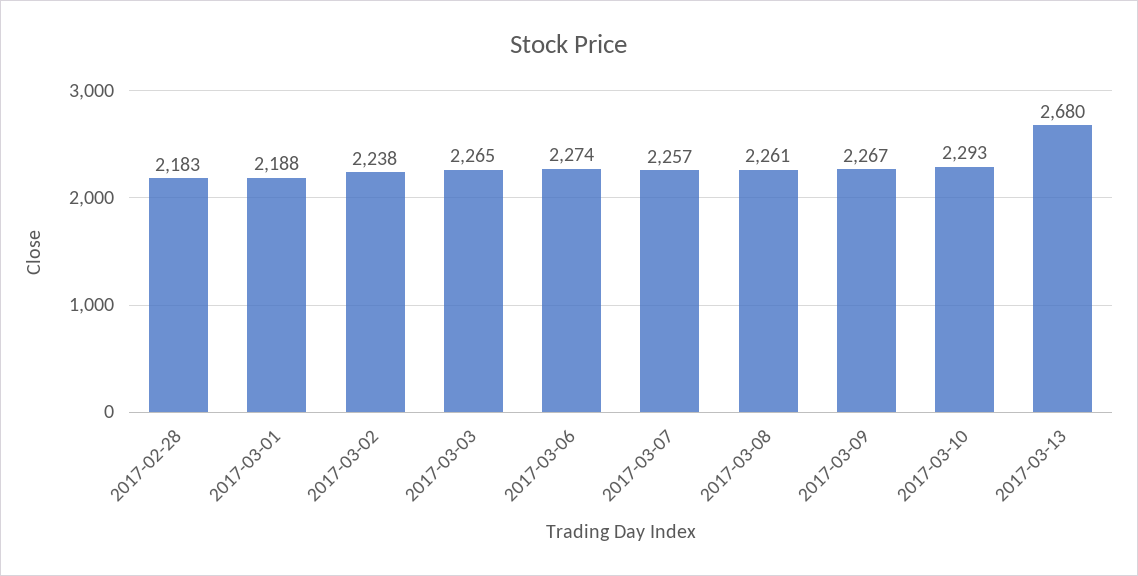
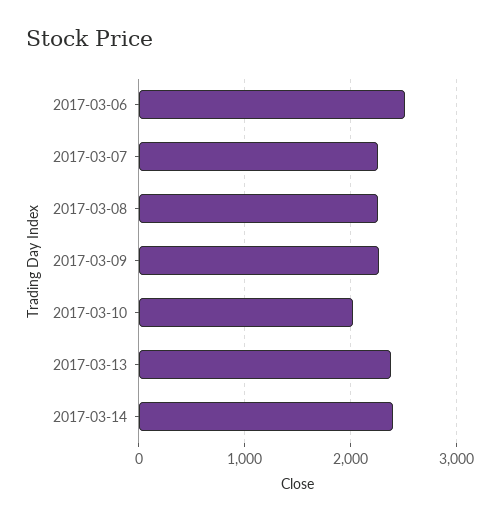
2017-02-28: 2183 -> none
2017-03-01: 2188 -> none
2017-03-02: 2238 -> none
2017-03-03: 2265 -> none
2017-03-06: 2274 -> 2500
2017-03-10: 2293 -> 2000
2017-03-13: 2680 -> 2400
2017-03-14: none -> 2400

